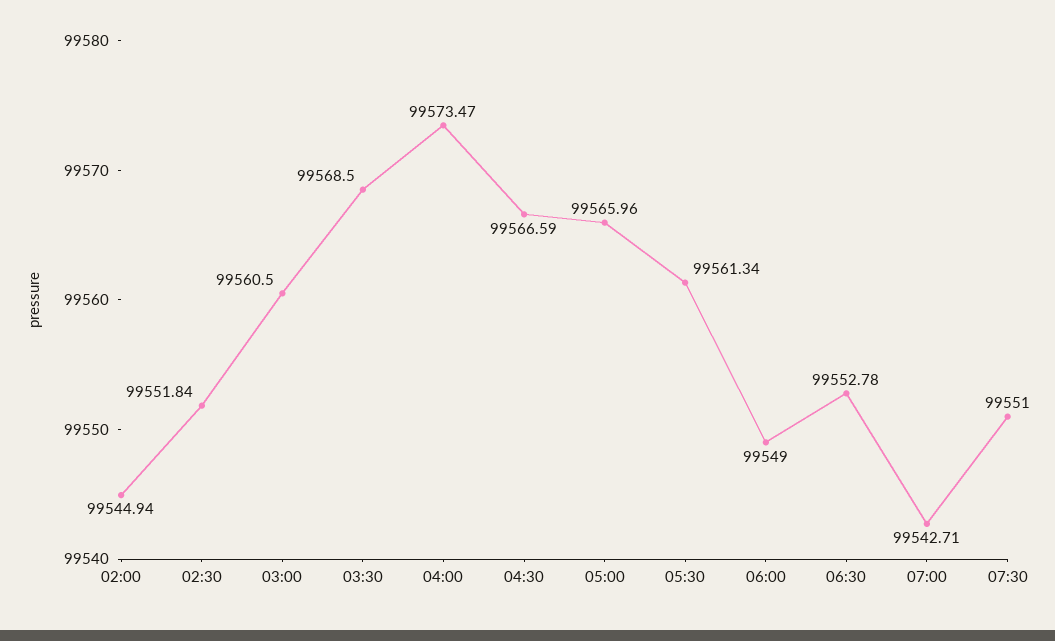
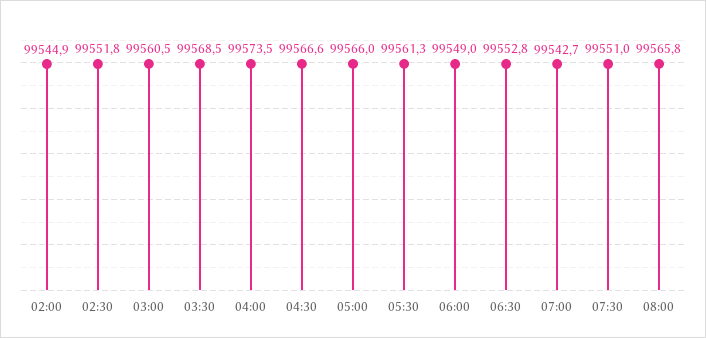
08:00: none -> 99565.8

